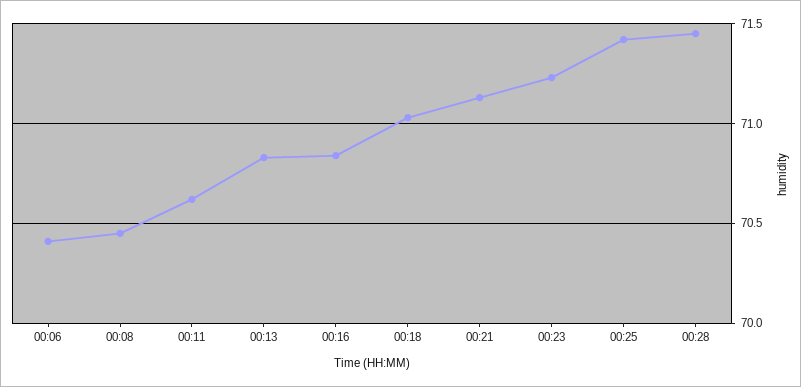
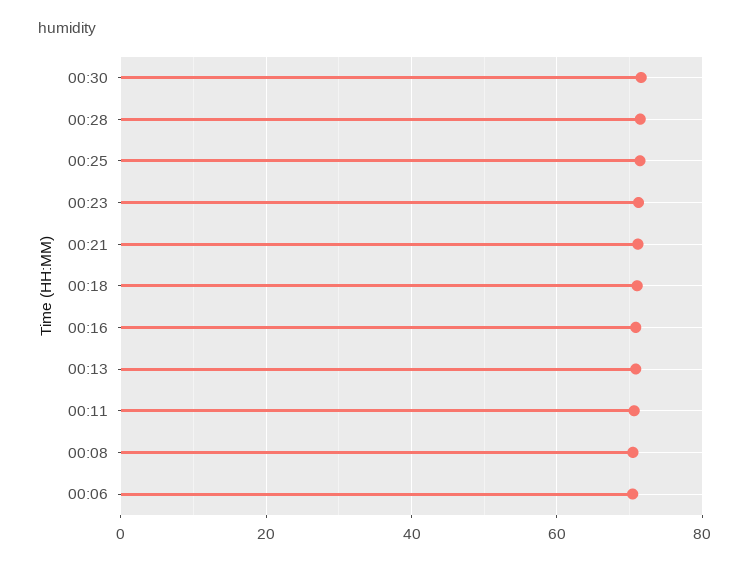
00:30: none -> 72

